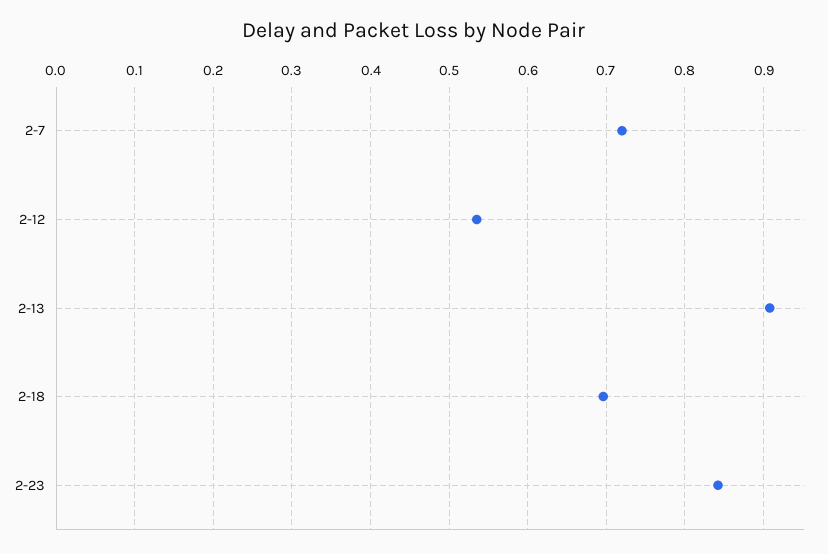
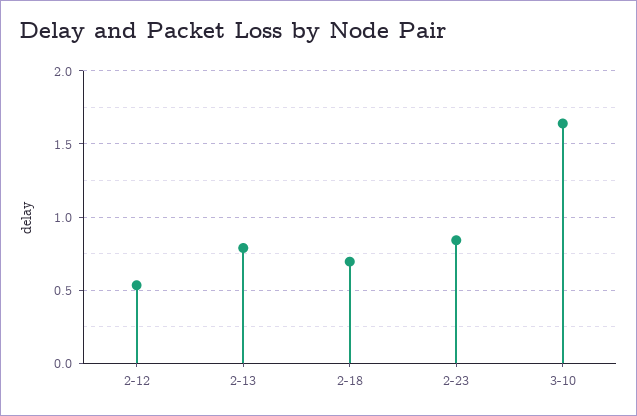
2-7: 0.72 -> none
2-13: 0.91 -> 0.8
3-10: none -> 1.65

